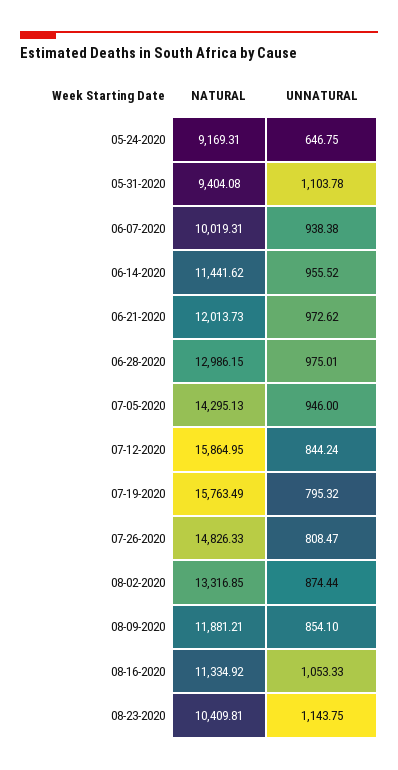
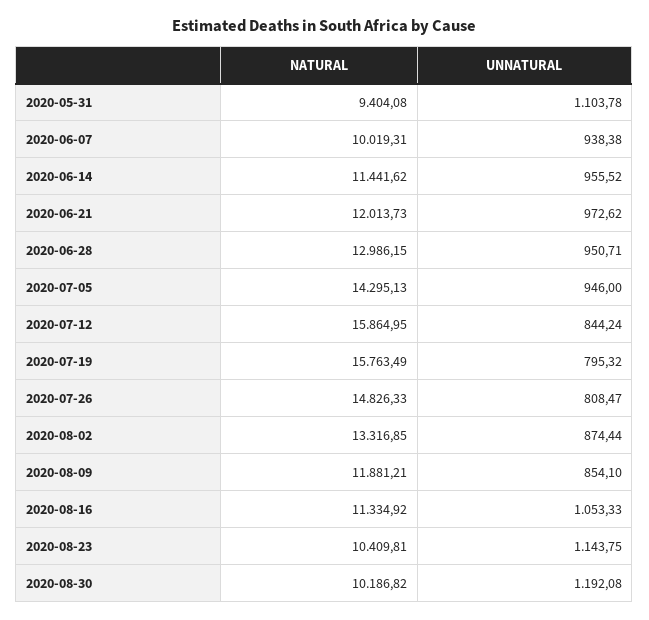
NATURAL, 05-24-2020: 9169.31 -> none
UNNATURAL, 05-24-2020: 646.75 -> none
UNNATURAL, 06-28-2020: 975.01 -> 950.71
NATURAL, 2020-08-30: none -> 10186.82
UNNATURAL, 2020-08-30: none -> 1192.08

